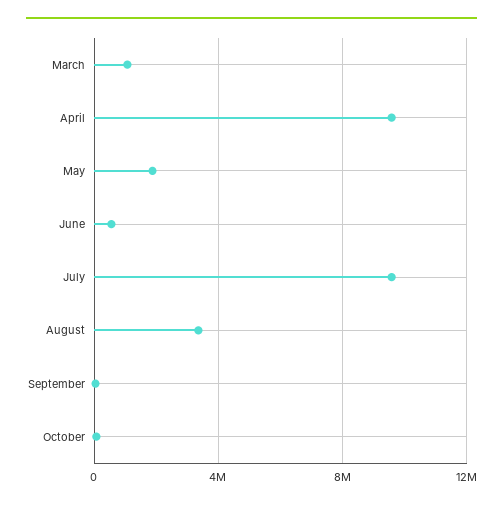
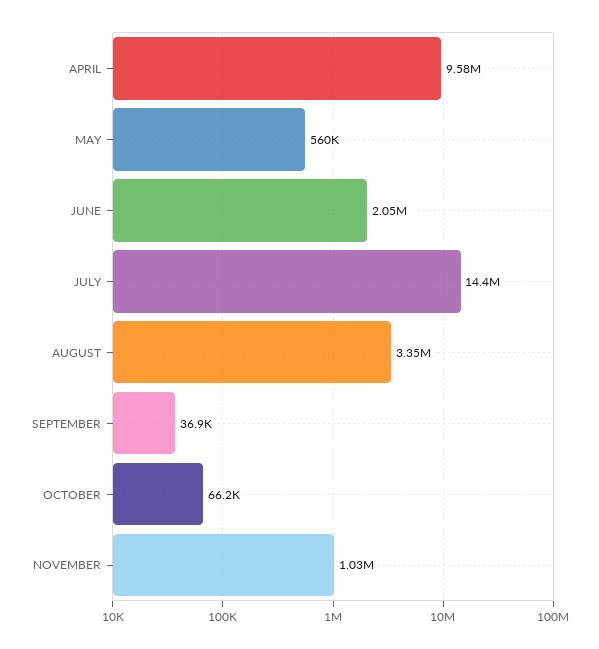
March: 1000000 -> none
May: 2000000 -> 560000
June: 500000 -> 2050000
July: 9500000 -> 14400000
NOVEMBER: none -> 1030000

